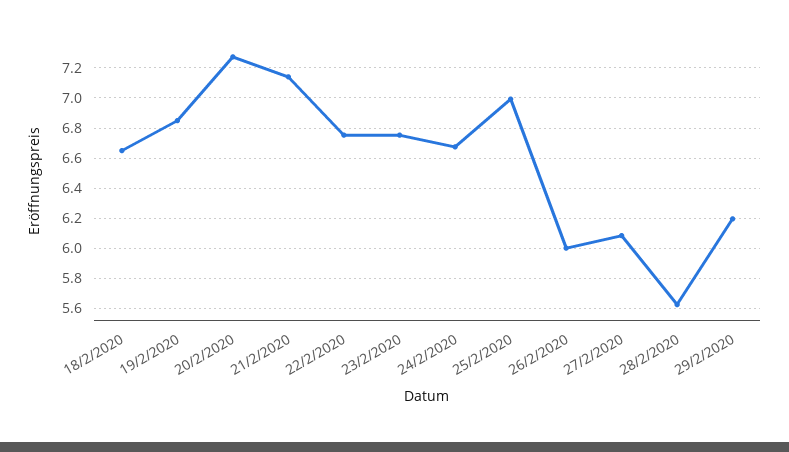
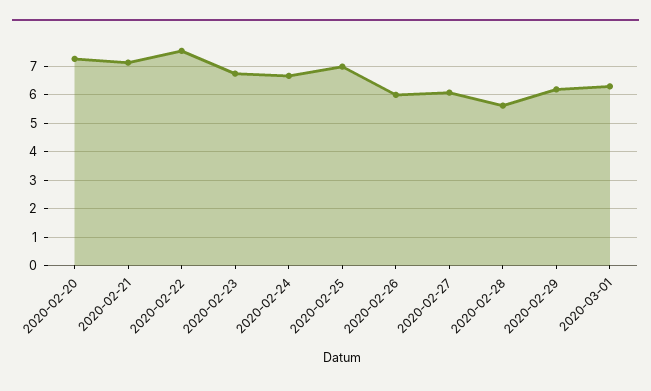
18/2/2020: 6.65 -> none
19/2/2020: 6.85 -> none
22/2/2020: 6.75 -> 7.5
2020-03-01: none -> 6.25

